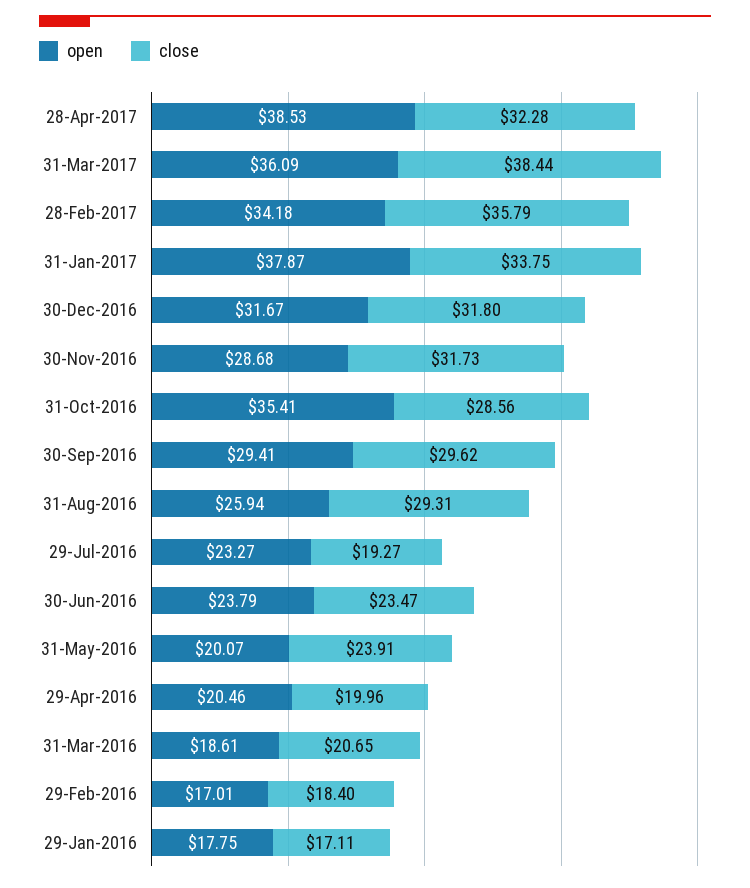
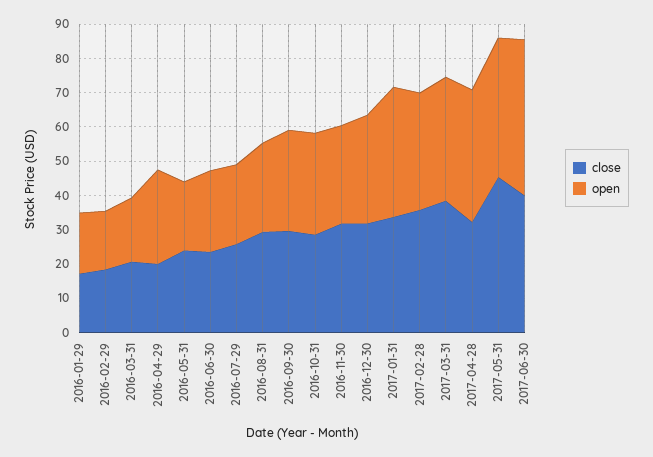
open, 31-Oct-2016: 35.41 -> 30
close, 29-Jul-2016: 19.27 -> 25
open, 29-Apr-2016: 20.46 -> 27.5
close, 2017-05-31: none -> 45
open, 2017-05-31: none -> 40
close, 2017-06-30: none -> 40
open, 2017-06-30: none -> 45

